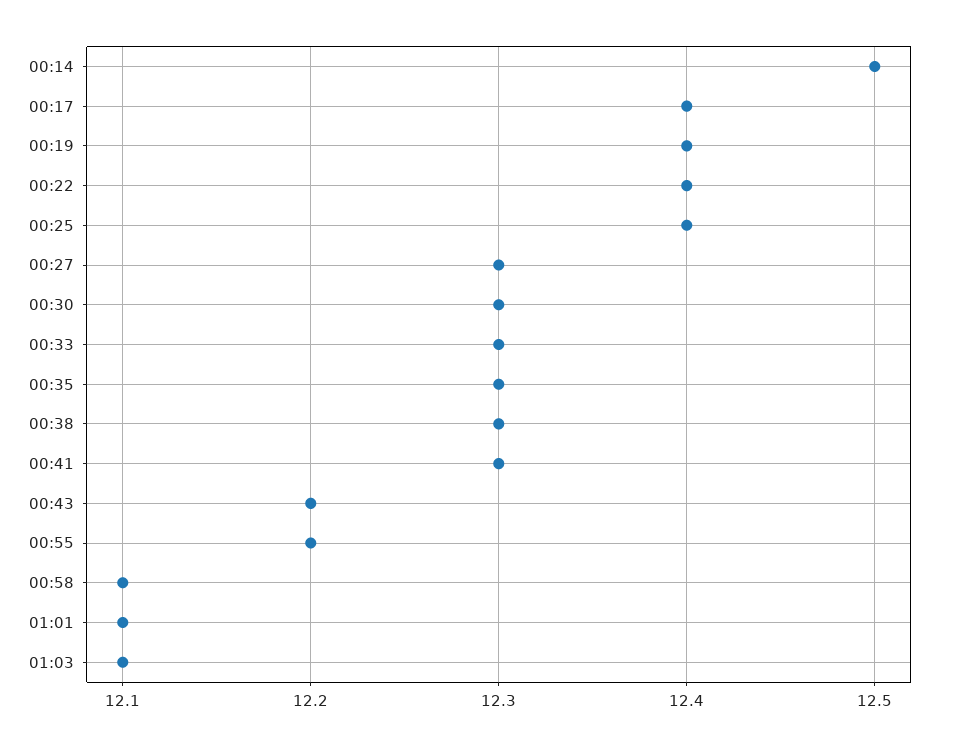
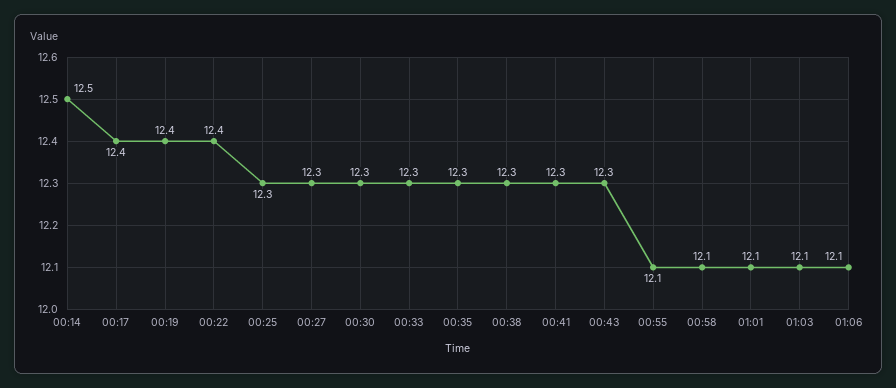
00:25: 12.4 -> 12.3
00:43: 12.2 -> 12.3
00:55: 12.2 -> 12.1
01:06: none -> 12.1

